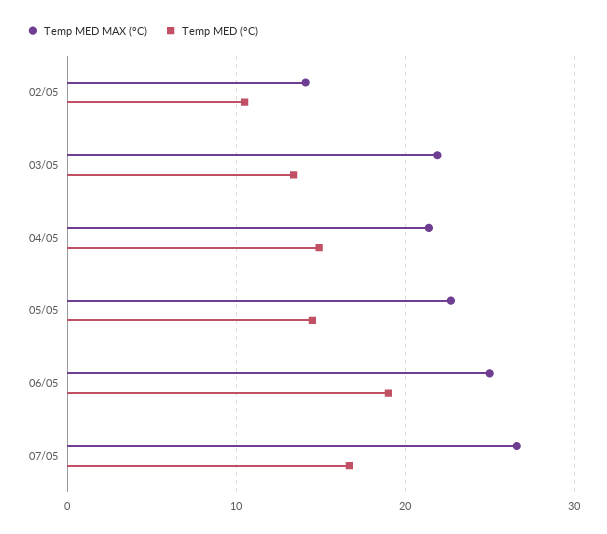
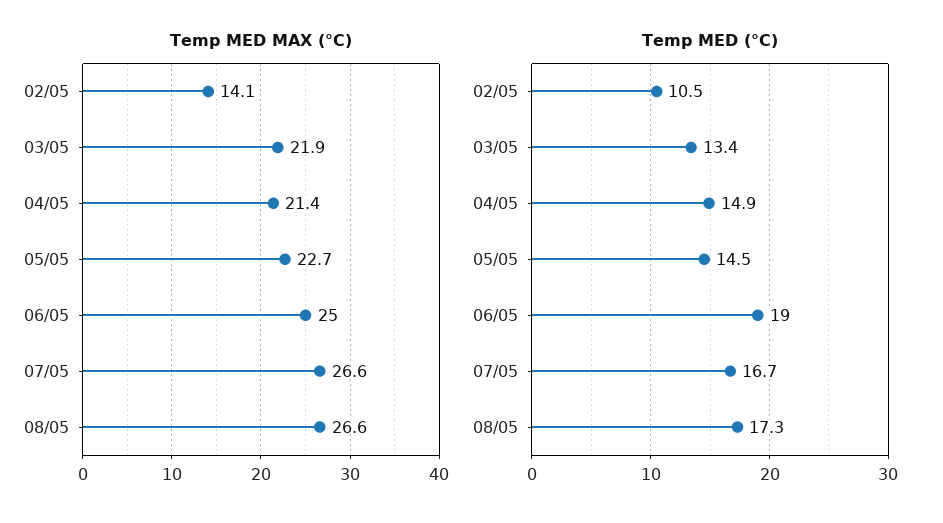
Temp MED MAX (°C), 08/05: none -> 26.6
Temp MED (°C), 08/05: none -> 17.3

